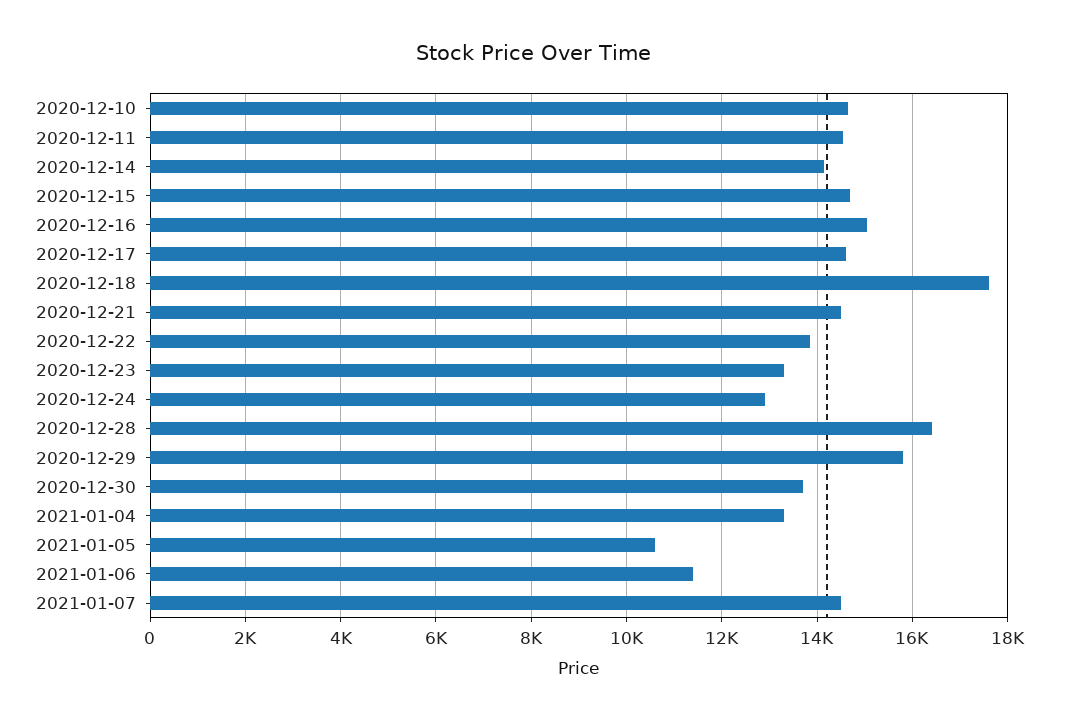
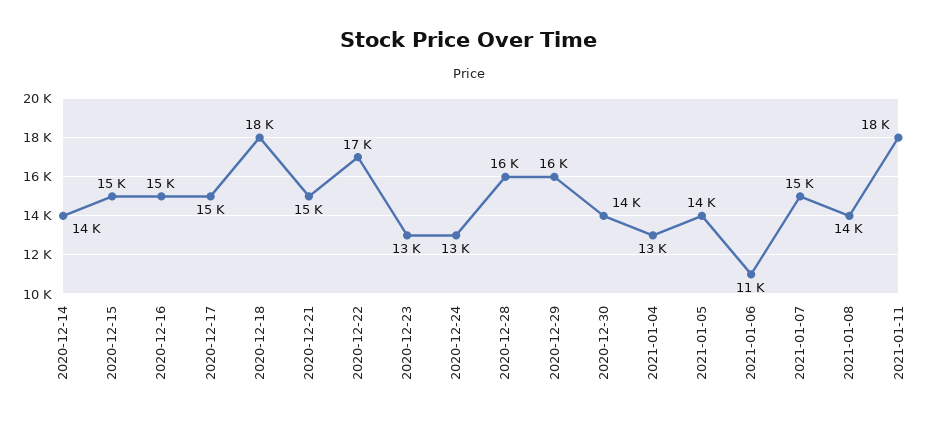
2020-12-10: 14600 -> none
2020-12-11: 14600 -> none
2020-12-22: 13800 -> 17000
2021-01-05: 10600 -> 14000
2021-01-08: none -> 14000
2021-01-11: none -> 18000

